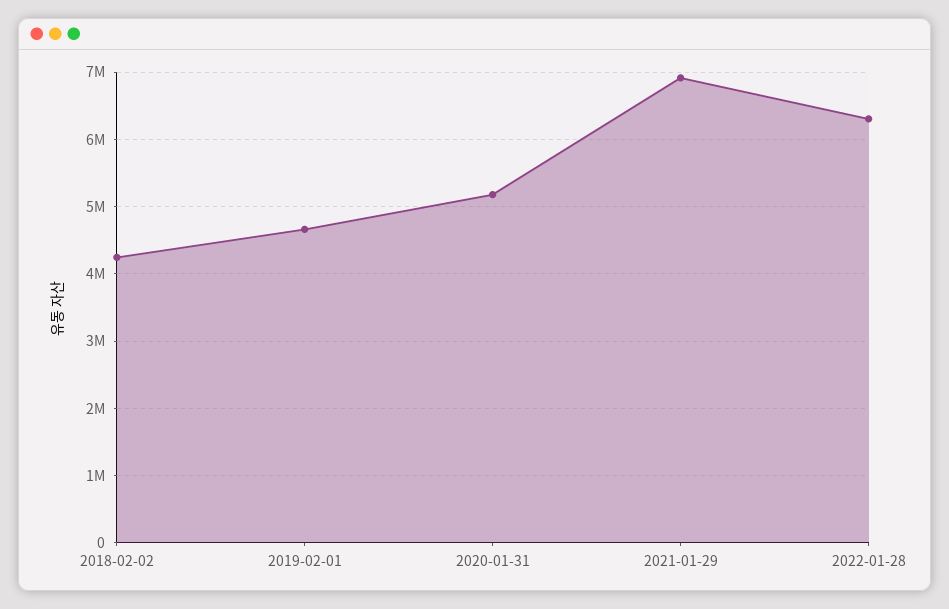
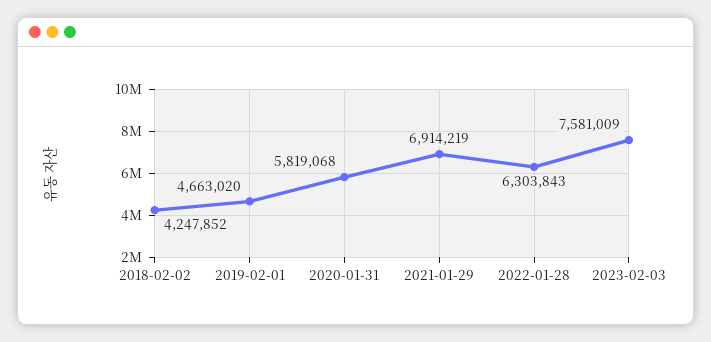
2020-01-31: 5200000 -> 5819068
2023-02-03: none -> 7581009

